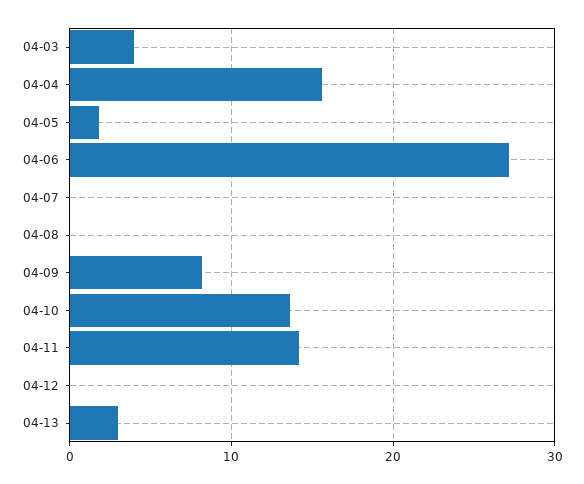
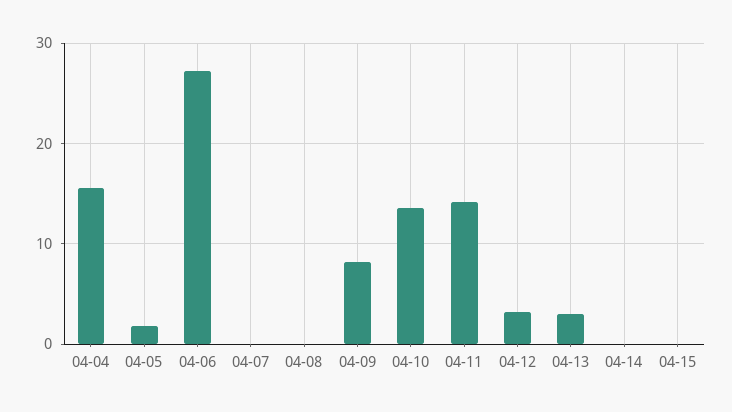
04-03: 4 -> none
04-12: 0 -> 3
04-14: none -> 0
04-15: none -> 0

